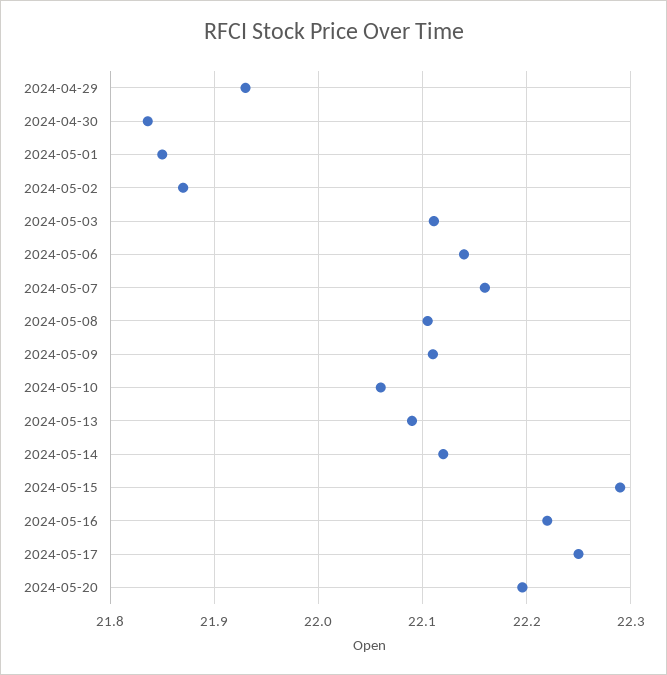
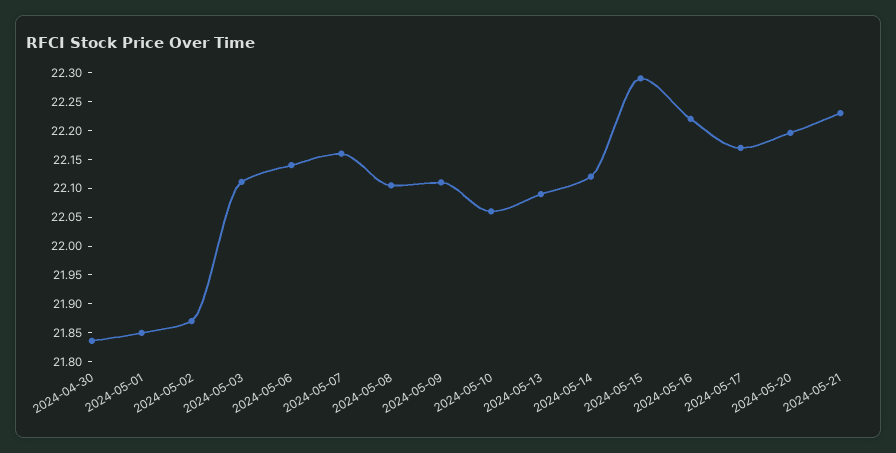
2024-04-29: 21.93 -> none
2024-05-17: 22.25 -> 22.175
2024-05-21: none -> 22.225

